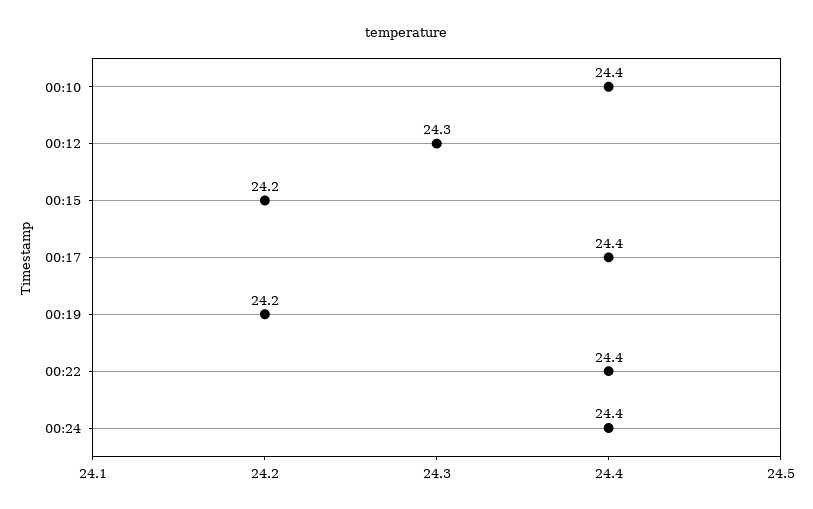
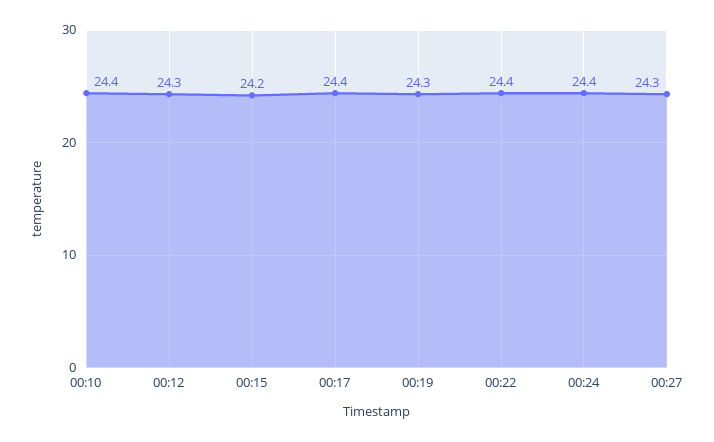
00:19: 24.2 -> 24.3
00:27: none -> 24.3

